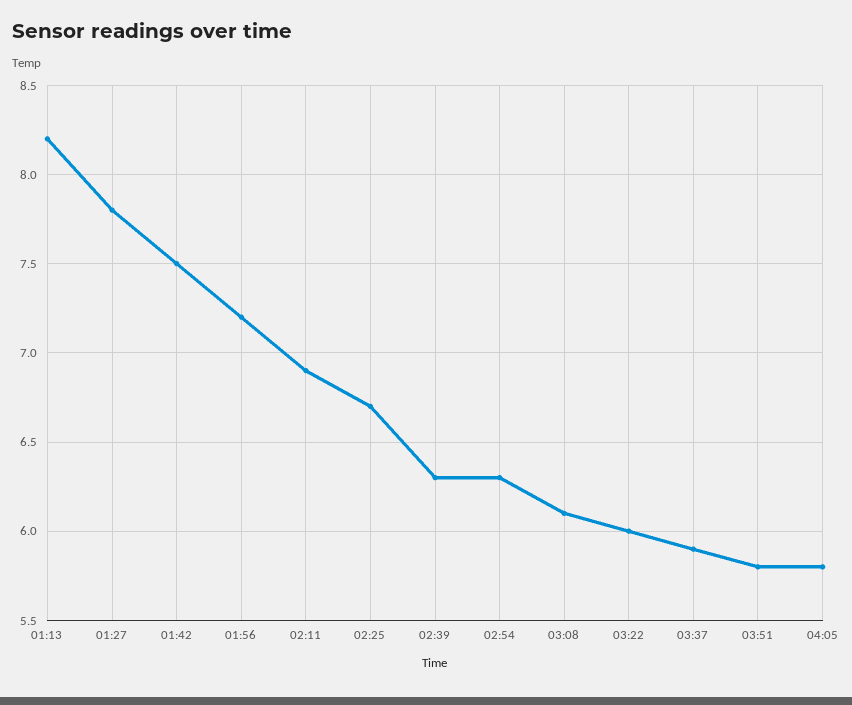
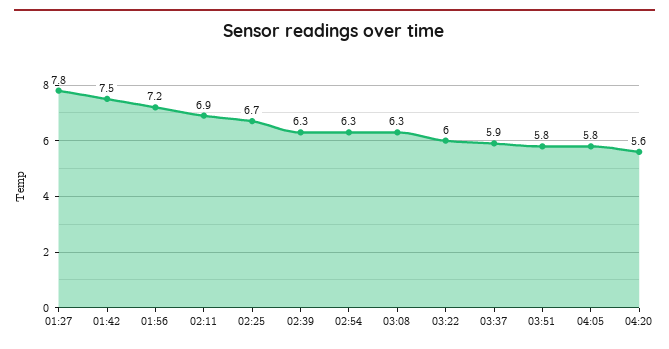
01:13: 8.2 -> none
03:08: 6.1 -> 6.3
04:20: none -> 5.6

